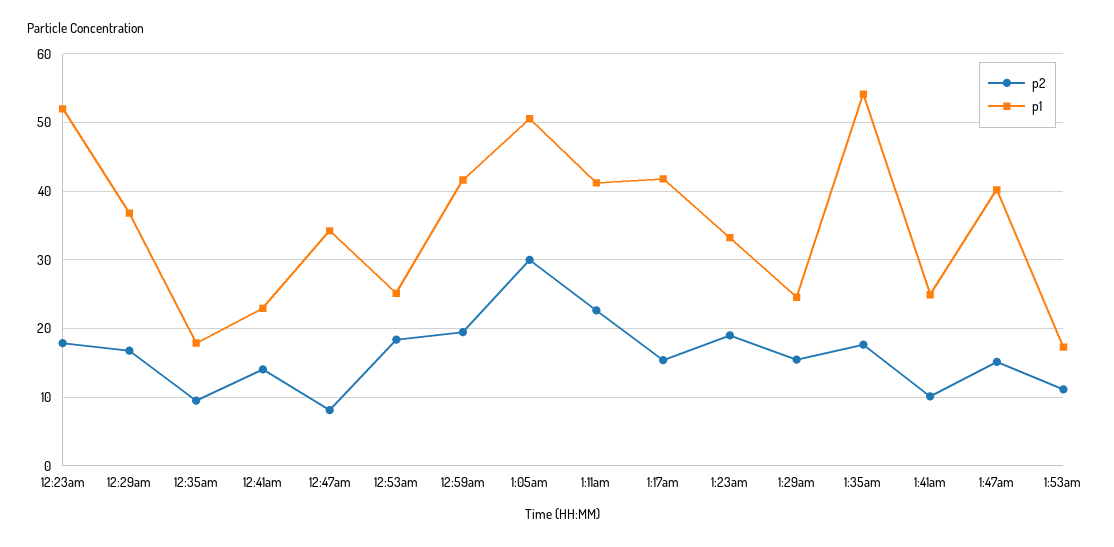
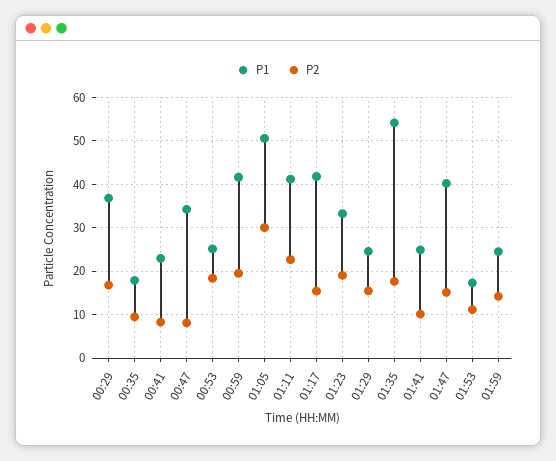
p2, 12:23am: 18 -> none
p1, 12:23am: 52 -> none
p2, 12:41am: 14 -> 8
p1, 01:59: none -> 24
p2, 01:59: none -> 14

